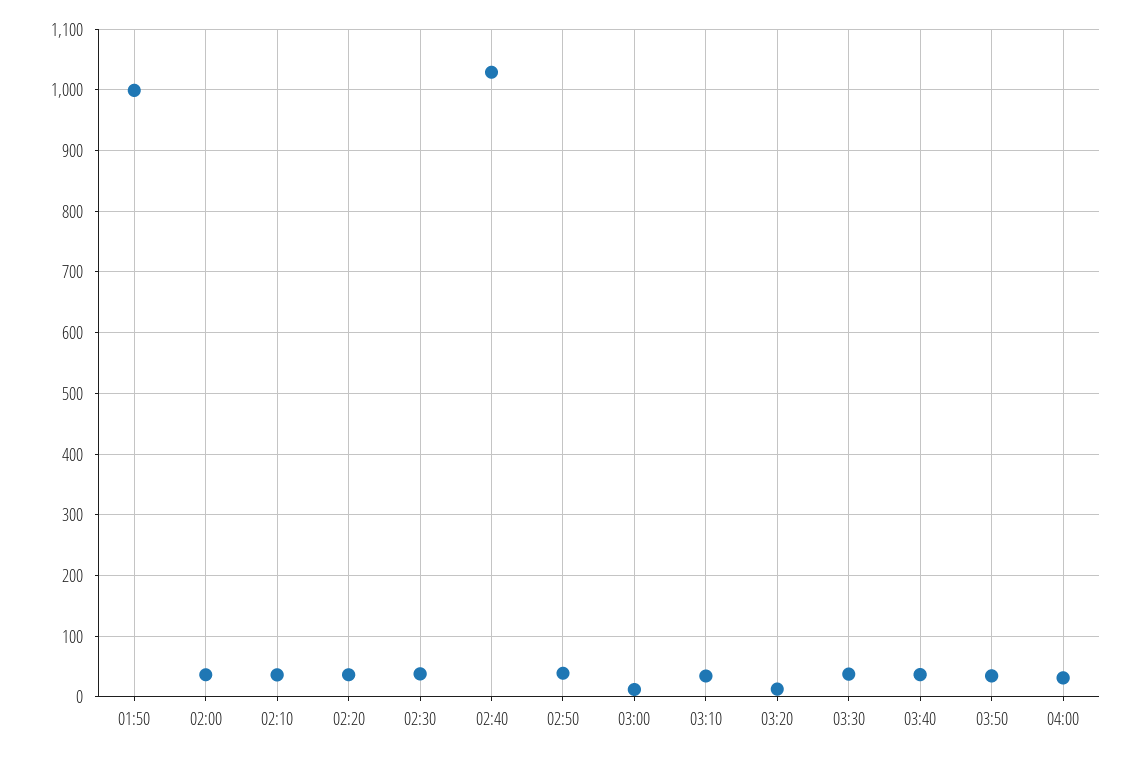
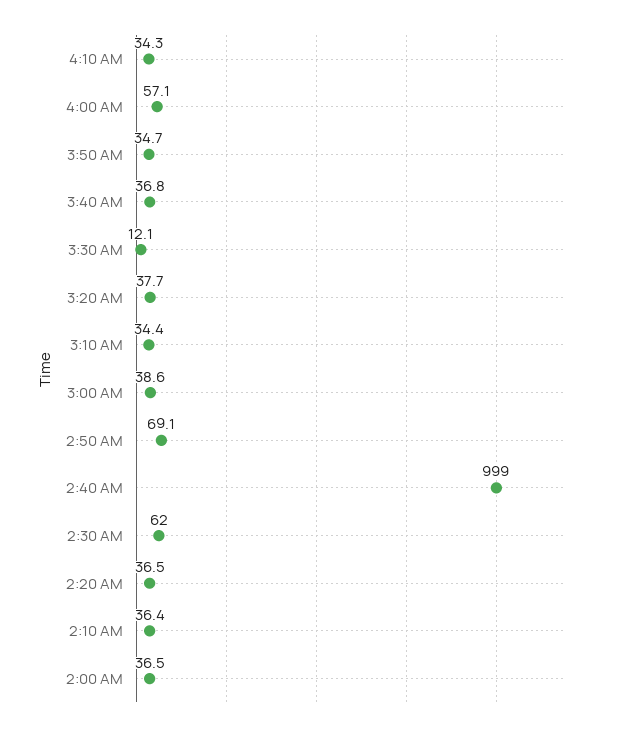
01:50: 1000 -> none
02:30: 40 -> 62
02:40: 1030 -> 999
02:50: 40 -> 69.1
03:00: 10 -> 38.6
03:20: 10 -> 37.7
03:30: 40 -> 12.1
04:00: 30 -> 57.1
4:10 AM: none -> 34.3

